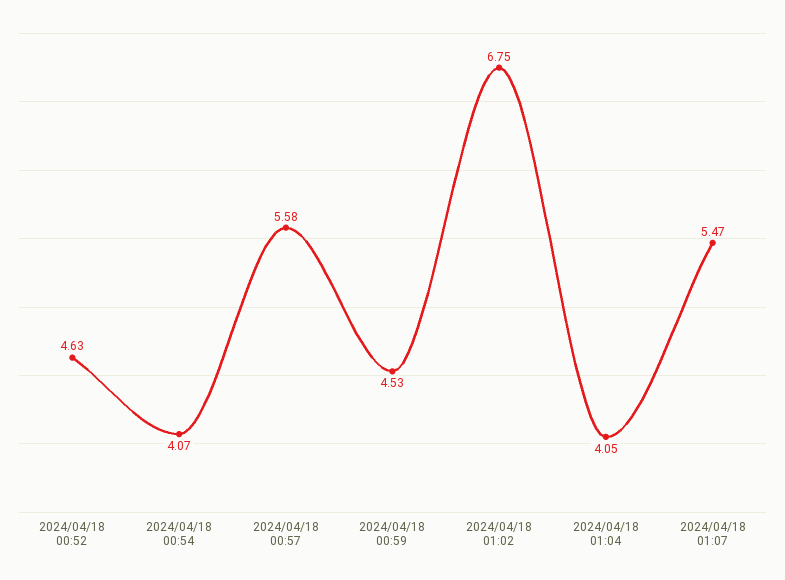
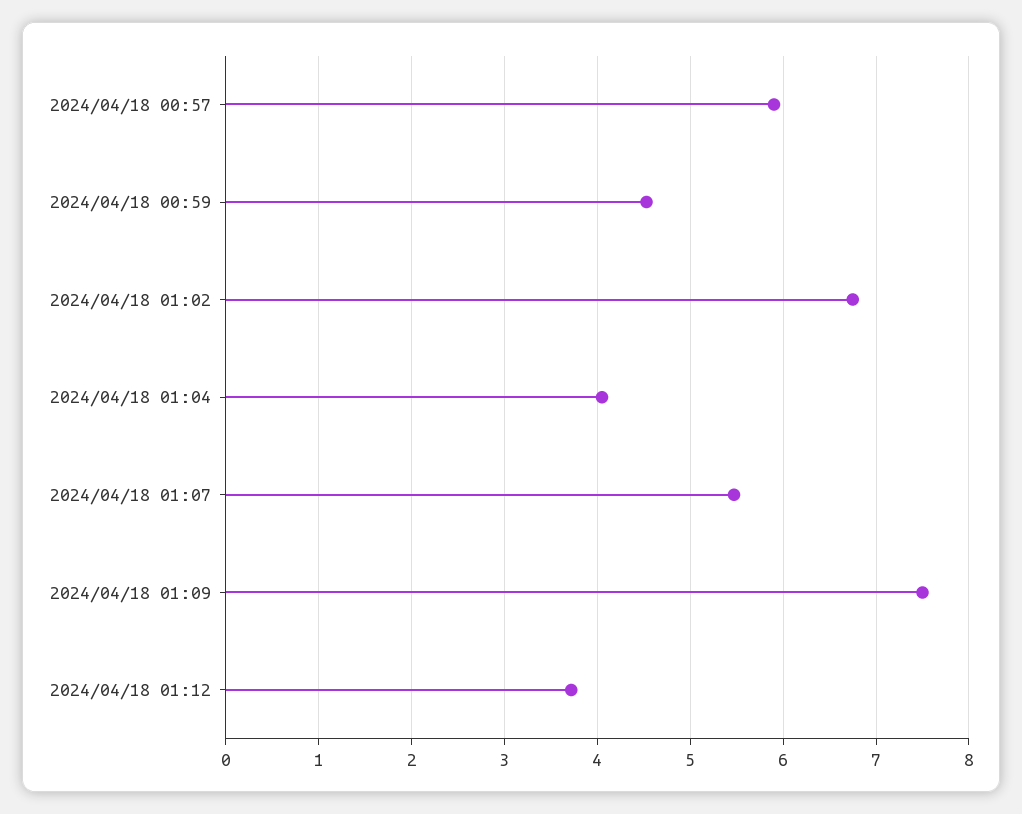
2024/04/18 00:52: 4.63 -> none
2024/04/18 00:54: 4.07 -> none
2024/04/18 00:57: 5.58 -> 5.9
2024/04/18 01:09: none -> 7.5
2024/04/18 01:12: none -> 3.7

